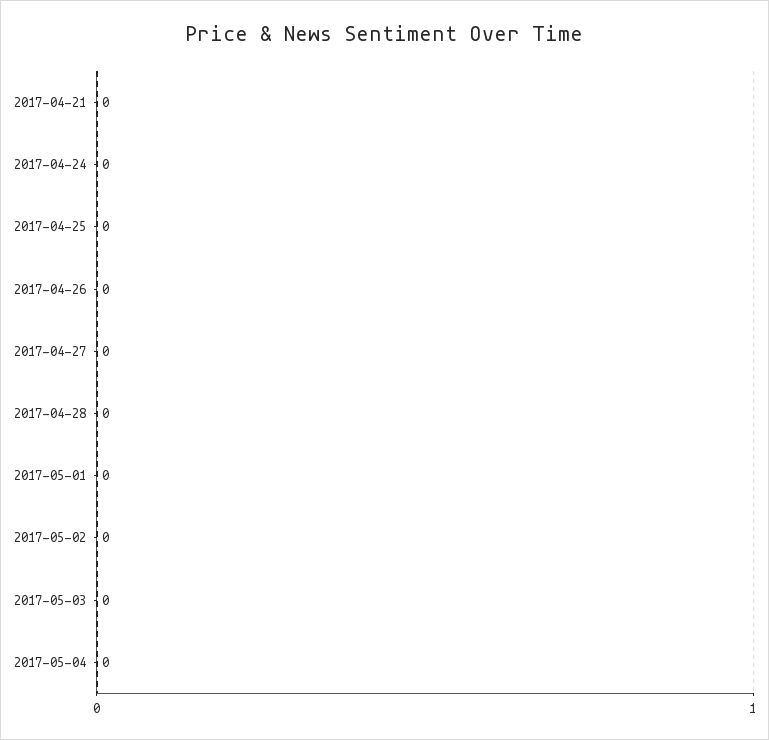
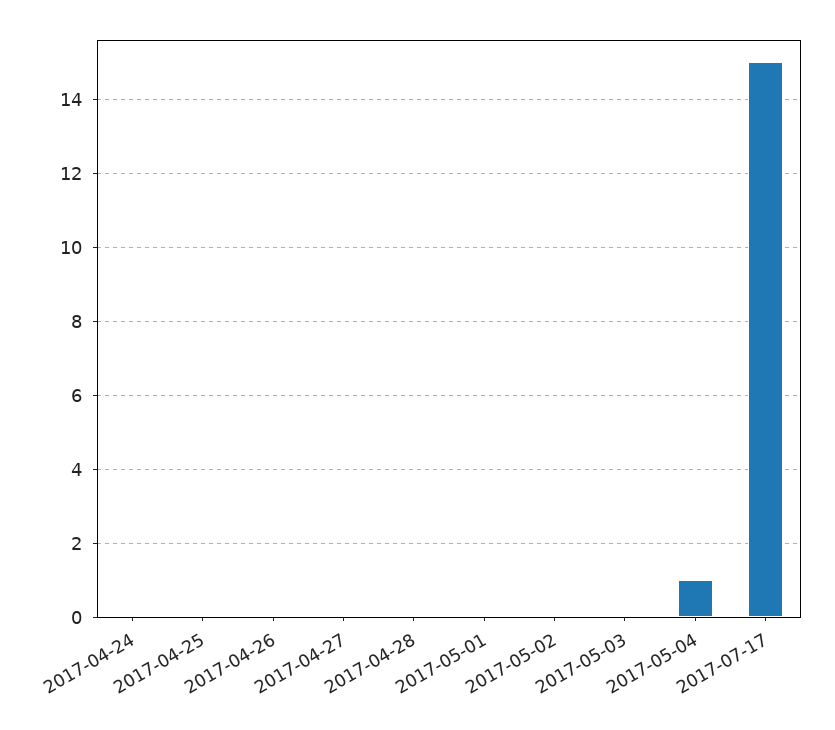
2017-04-21: 0 -> none
2017-05-04: 0 -> 1
2017-07-17: none -> 15

